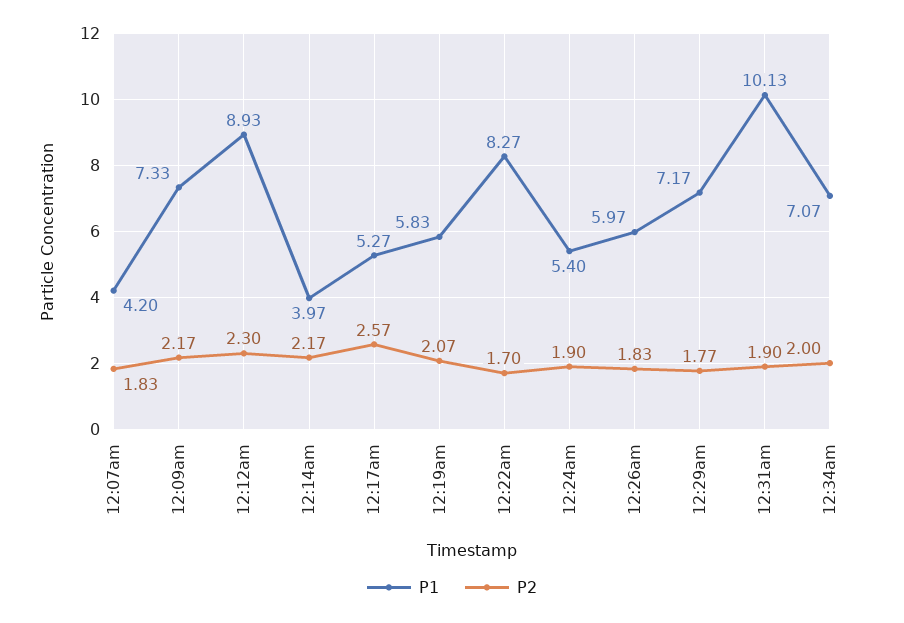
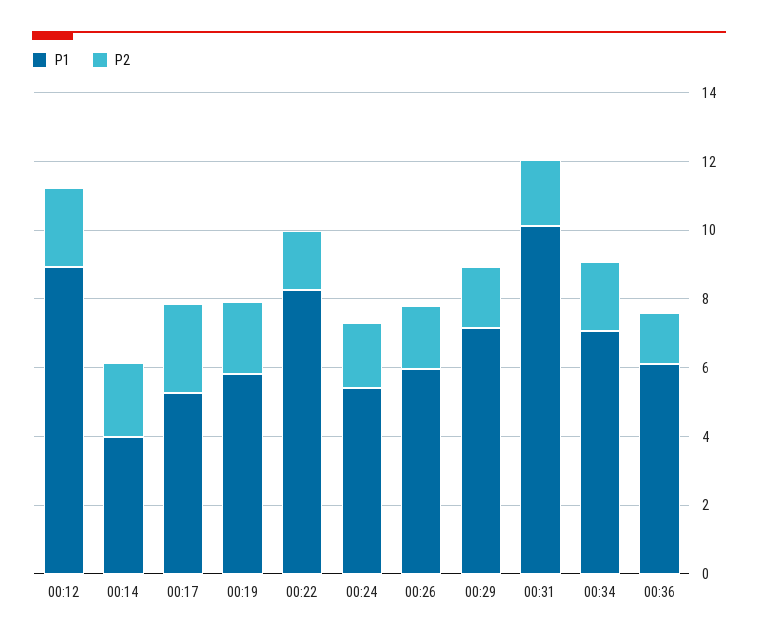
P1, 12:07am: 4.2 -> none
P2, 12:07am: 1.83 -> none
P1, 12:09am: 7.33 -> none
P2, 12:09am: 2.17 -> none
P1, 00:36: none -> 6
P2, 00:36: none -> 1.5

